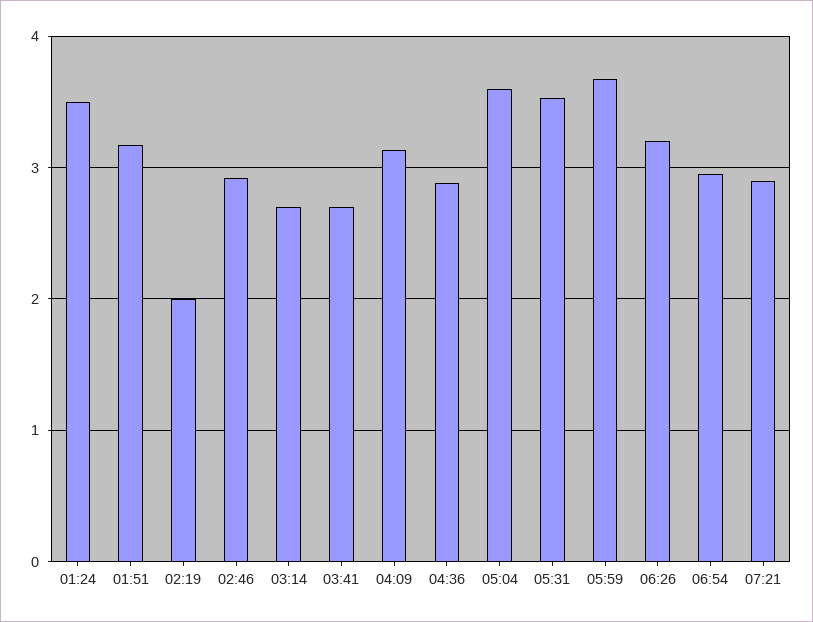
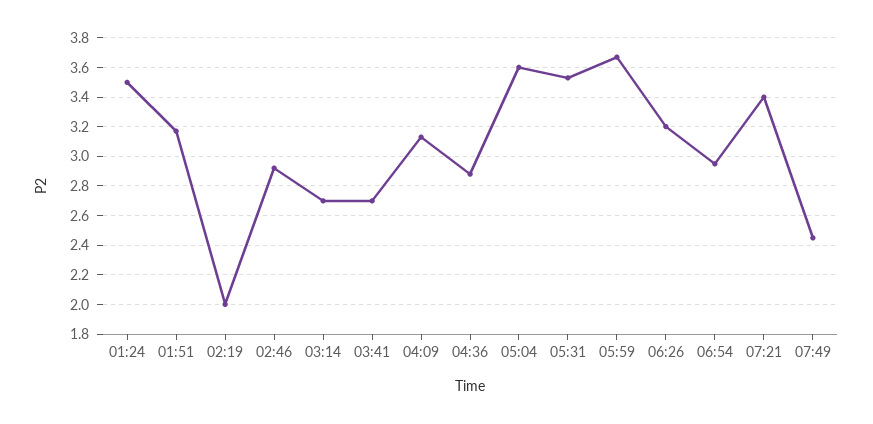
07:21: 2.9 -> 3.4
07:49: none -> 2.45

